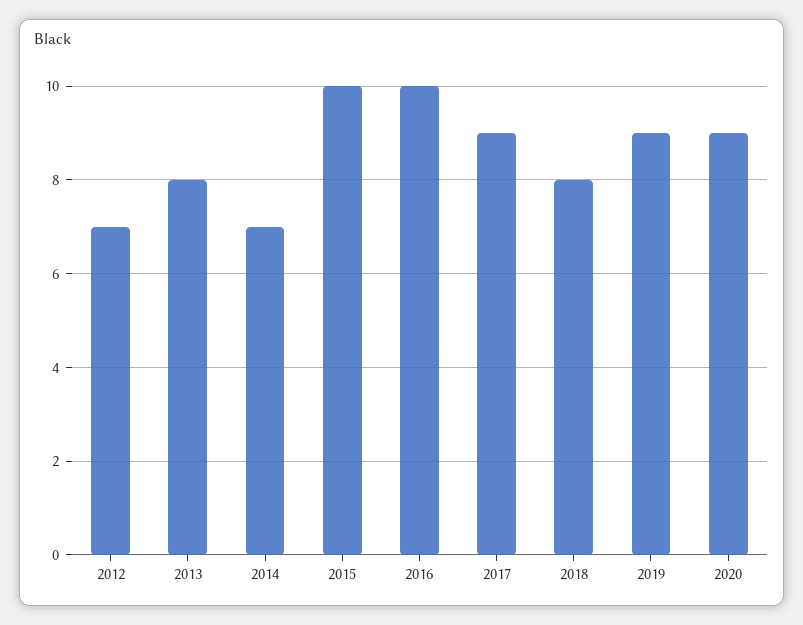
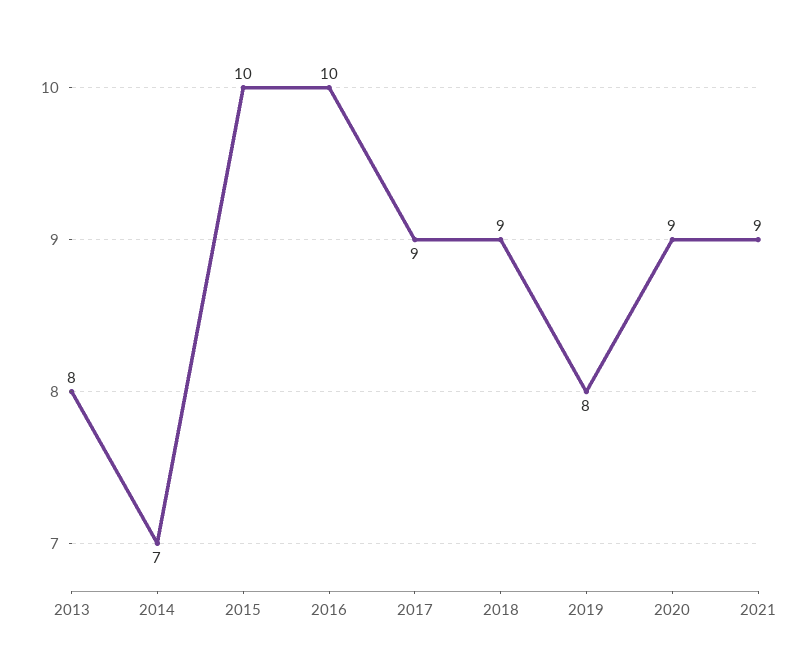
2012: 7 -> none
2018: 8 -> 9
2019: 9 -> 8
2021: none -> 9

